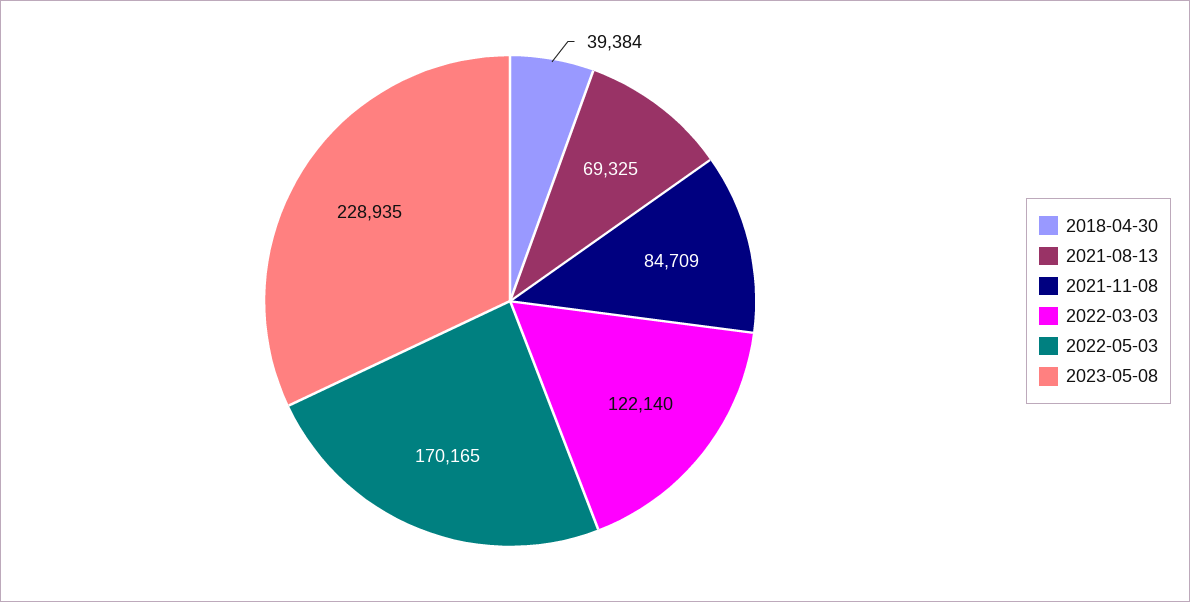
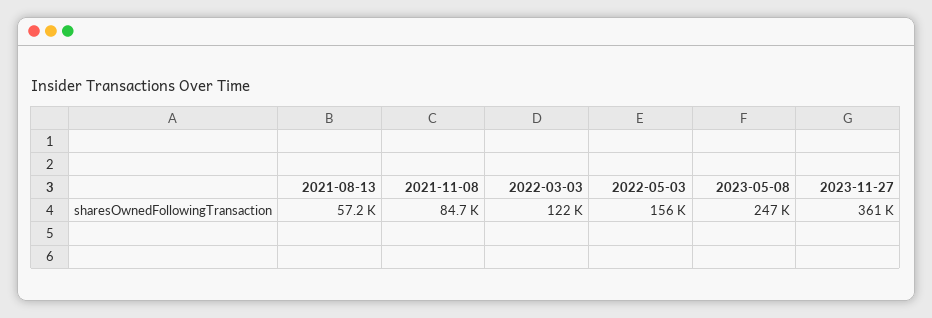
2018-04-30: 39384 -> none
2021-08-13: 69325 -> 57200
2022-05-03: 170165 -> 156000
2023-05-08: 228935 -> 247000
2023-11-27: none -> 361000

